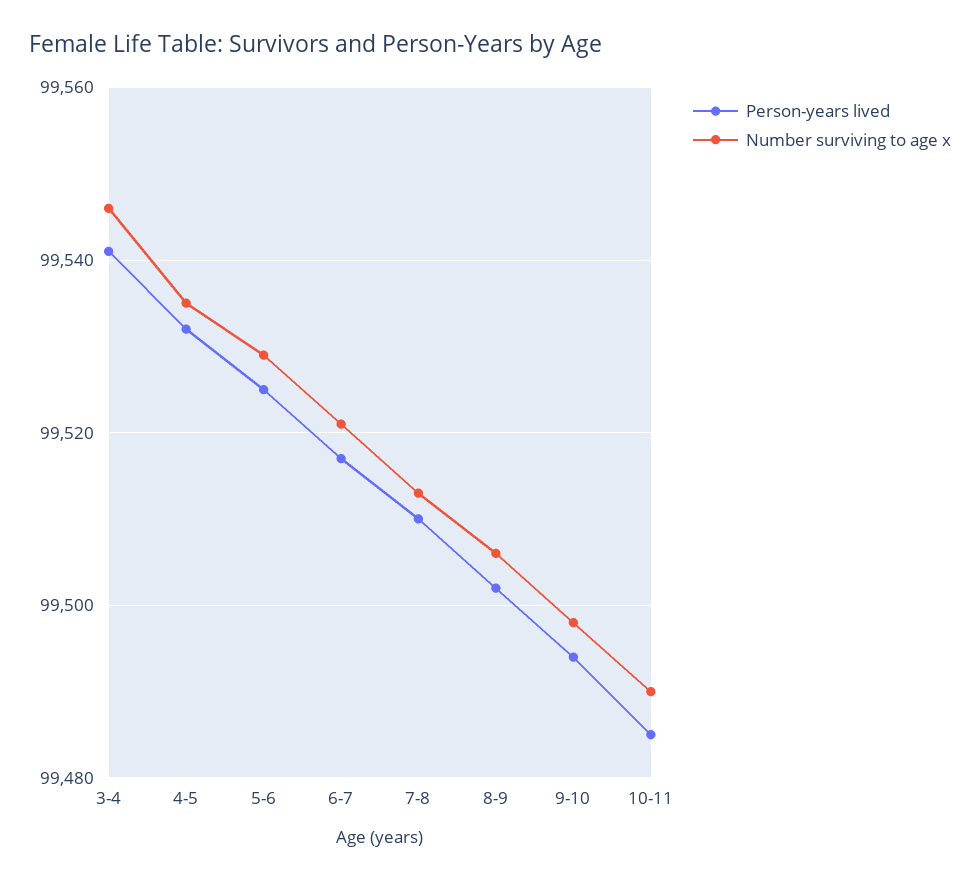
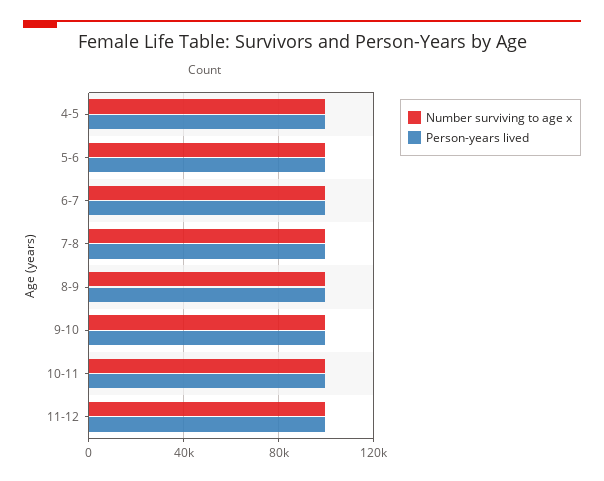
Person-years lived, 3-4: 99540 -> none
Number surviving to age x, 3-4: 99545 -> none
Number surviving to age x, 11-12: none -> 100000
Person-years lived, 11-12: none -> 100000

